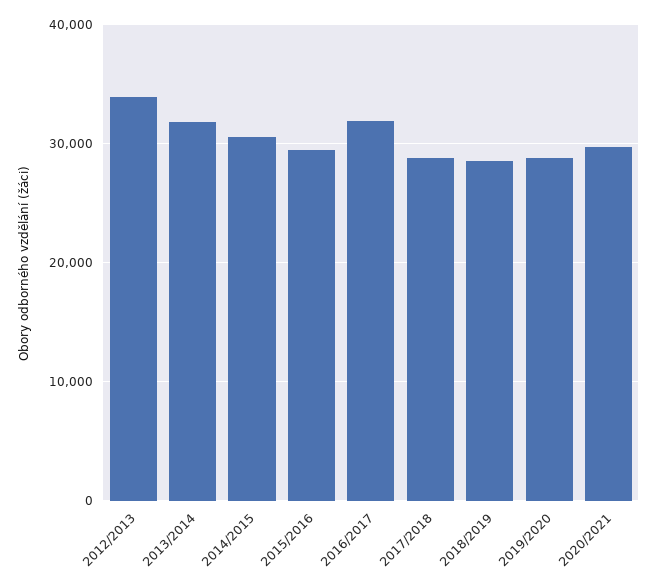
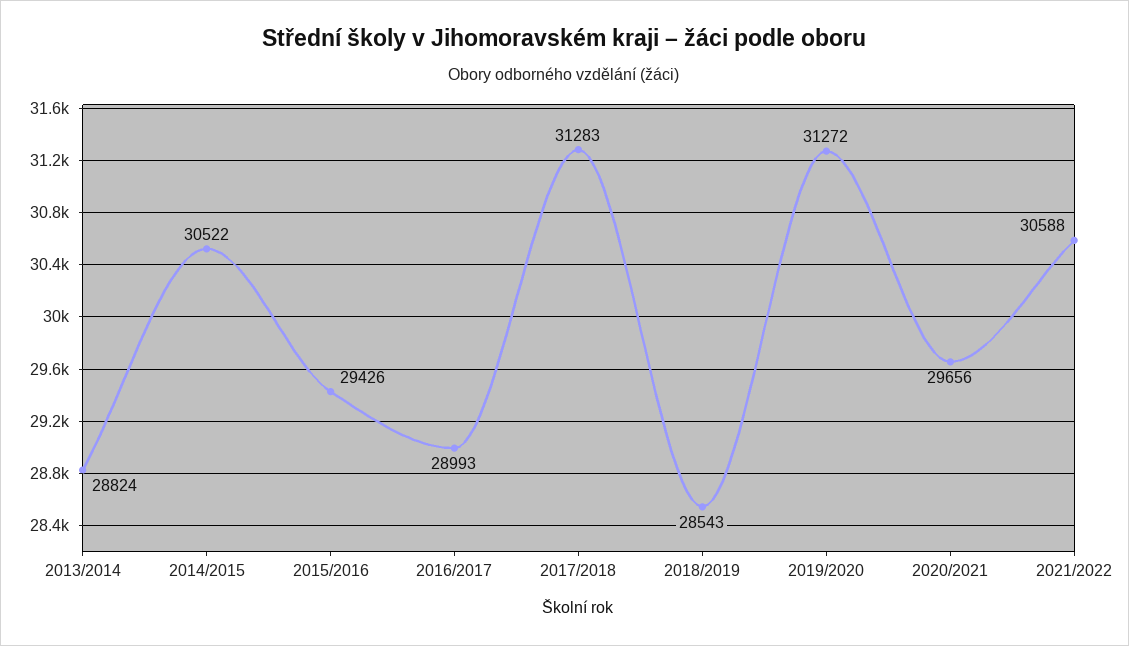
2012/2013: 34000 -> none
2013/2014: 32000 -> 28824
2016/2017: 32000 -> 28993
2017/2018: 29000 -> 31283
2019/2020: 29000 -> 31272
2021/2022: none -> 30588

